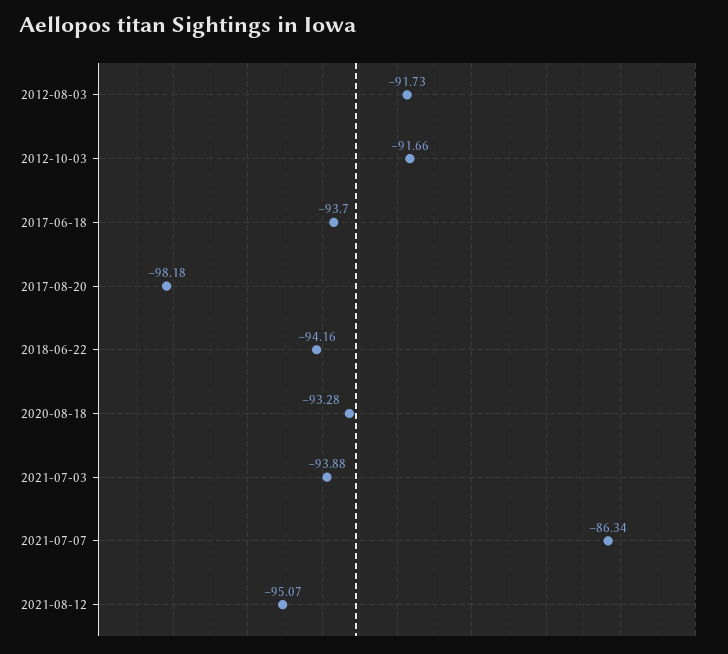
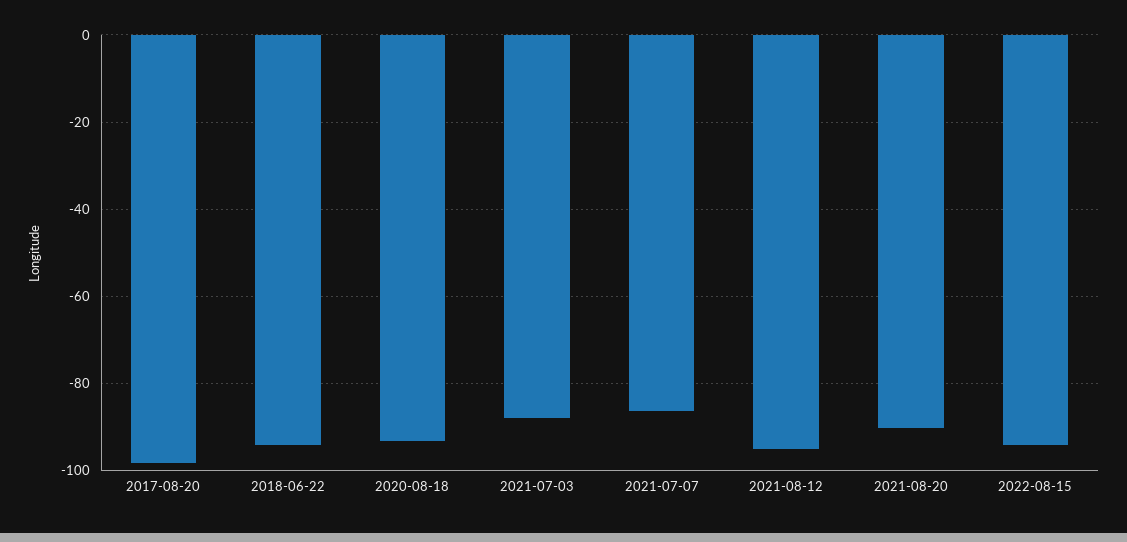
2012-08-03: -91.73 -> none
2012-10-03: -91.66 -> none
2017-06-18: -93.7 -> none
2021-07-03: -93.88 -> -88
2021-08-20: none -> -90
2022-08-15: none -> -94

